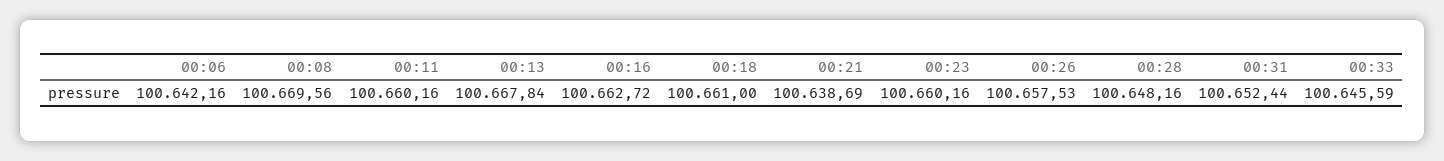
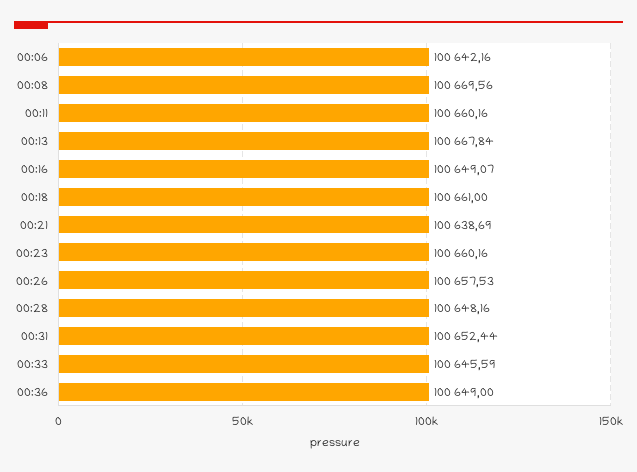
00:16: 100662.72 -> 100649.07
00:36: none -> 100649

